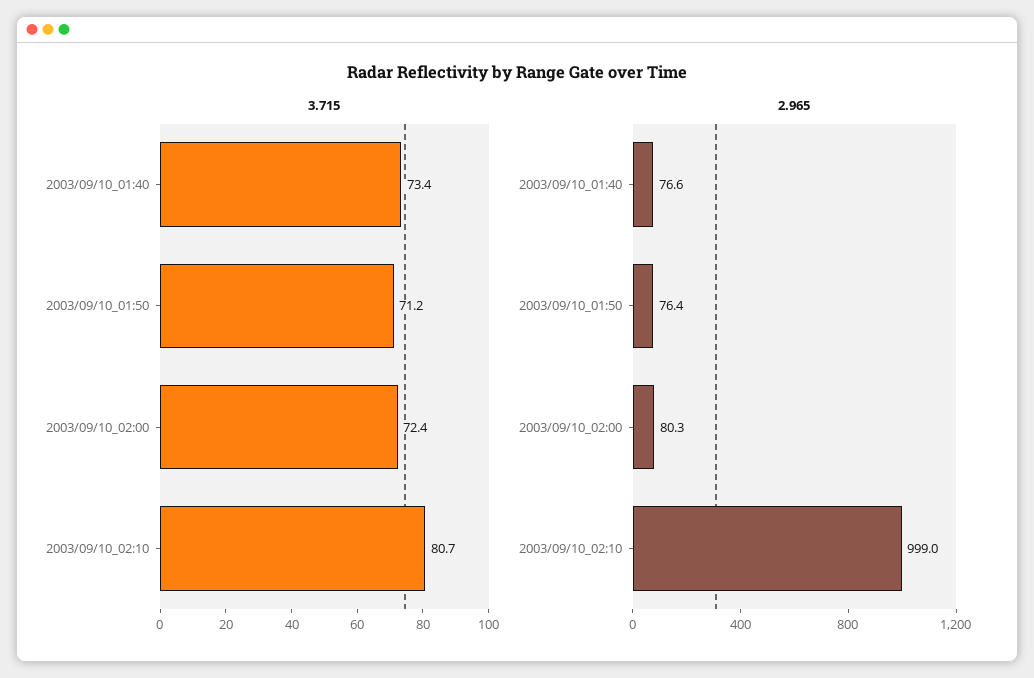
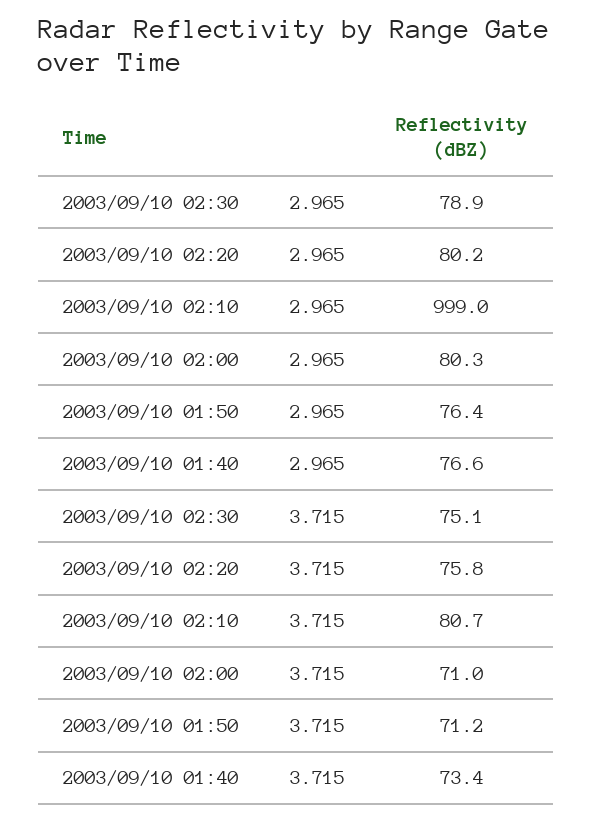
3.715, 2003/09/10_02:00: 72.4 -> 71
2.965, 2003/09/10 02:30: none -> 78.9
2.965, 2003/09/10 02:20: none -> 80.2
3.715, 2003/09/10 02:30: none -> 75.1
3.715, 2003/09/10 02:20: none -> 75.8

